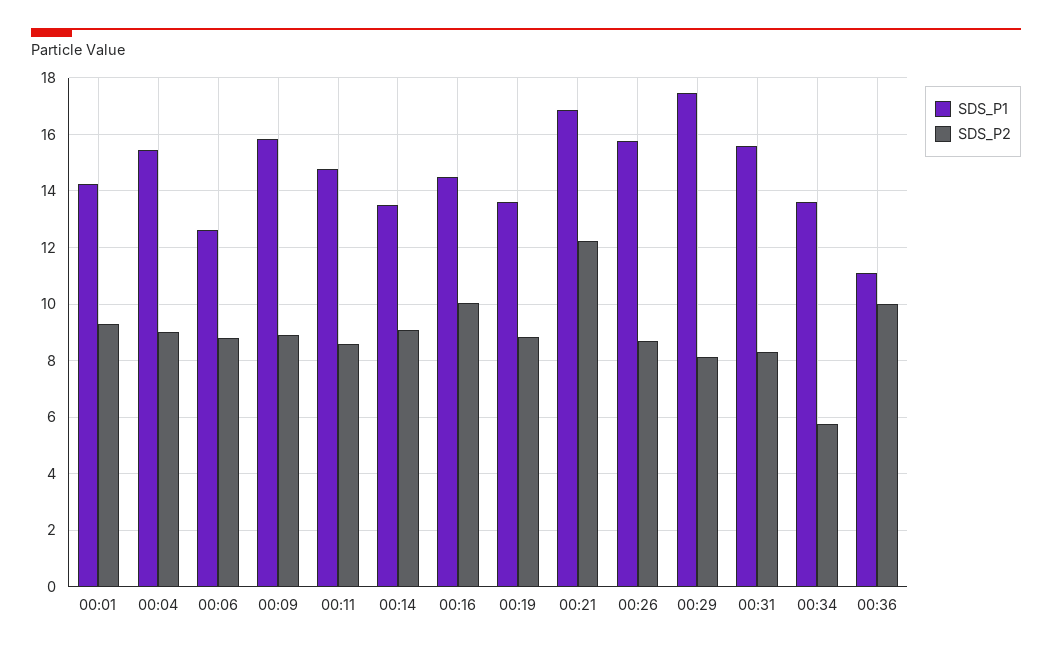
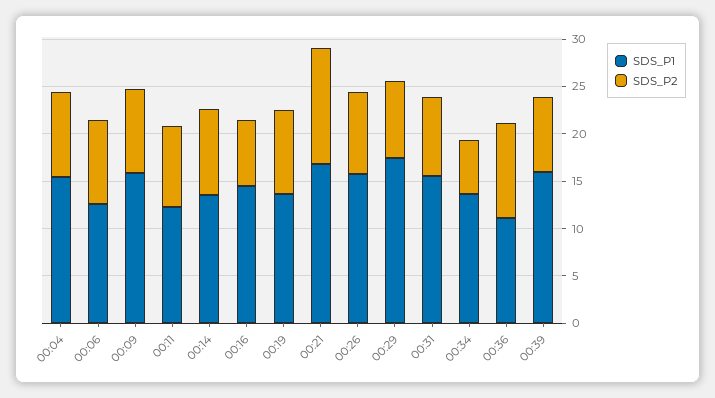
SDS_P1, 00:01: 14.25 -> none
SDS_P2, 00:01: 9.25 -> none
SDS_P1, 00:11: 14.75 -> 12
SDS_P2, 00:16: 10 -> 7
SDS_P1, 00:39: none -> 16
SDS_P2, 00:39: none -> 8

